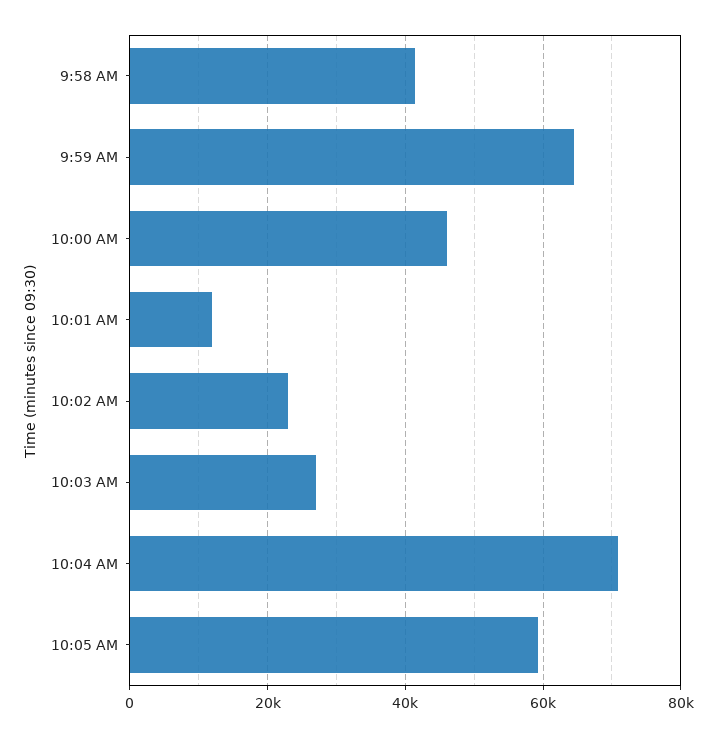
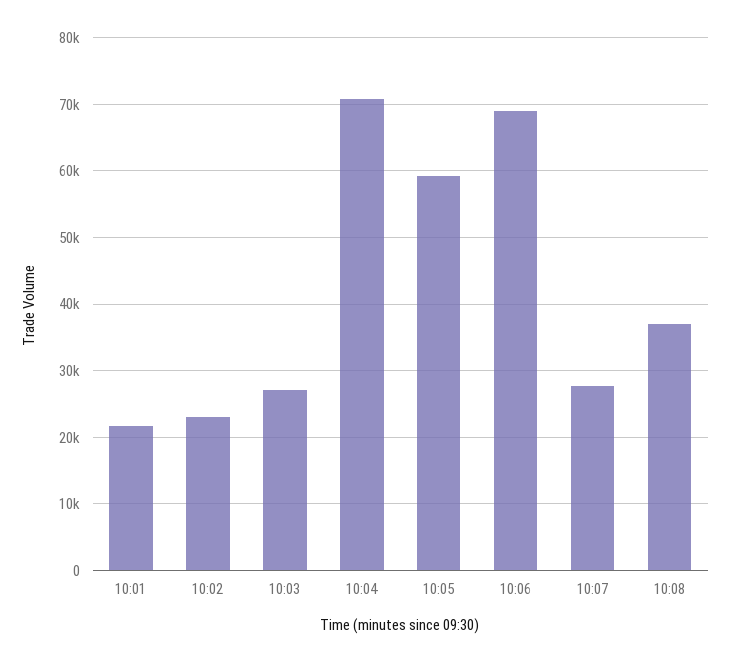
9:58 AM: 42000 -> none
9:59 AM: 64000 -> none
10:00 AM: 46000 -> none
10:01 AM: 12000 -> 22000
10:06: none -> 69000
10:07: none -> 28000
10:08: none -> 37000

